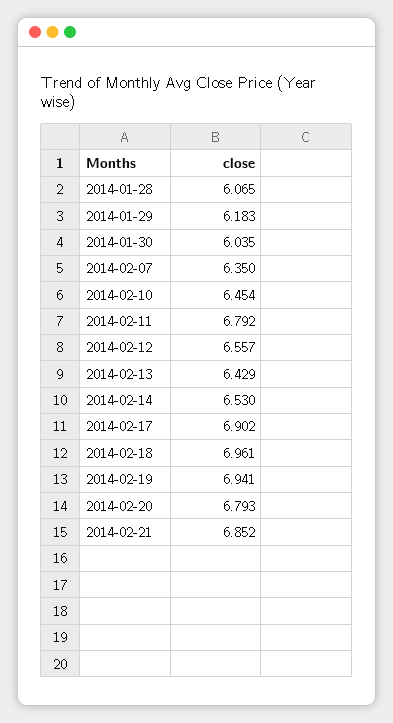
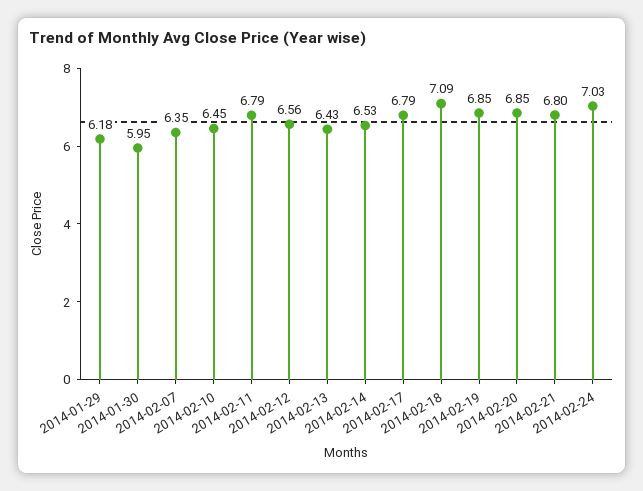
2014-01-28: 6.065 -> none
2014-01-30: 6.035 -> 5.95
2014-02-17: 6.902 -> 6.79
2014-02-18: 6.961 -> 7.09
2014-02-19: 6.941 -> 6.85
2014-02-20: 6.793 -> 6.85
2014-02-21: 6.852 -> 6.8
2014-02-24: none -> 7.03

